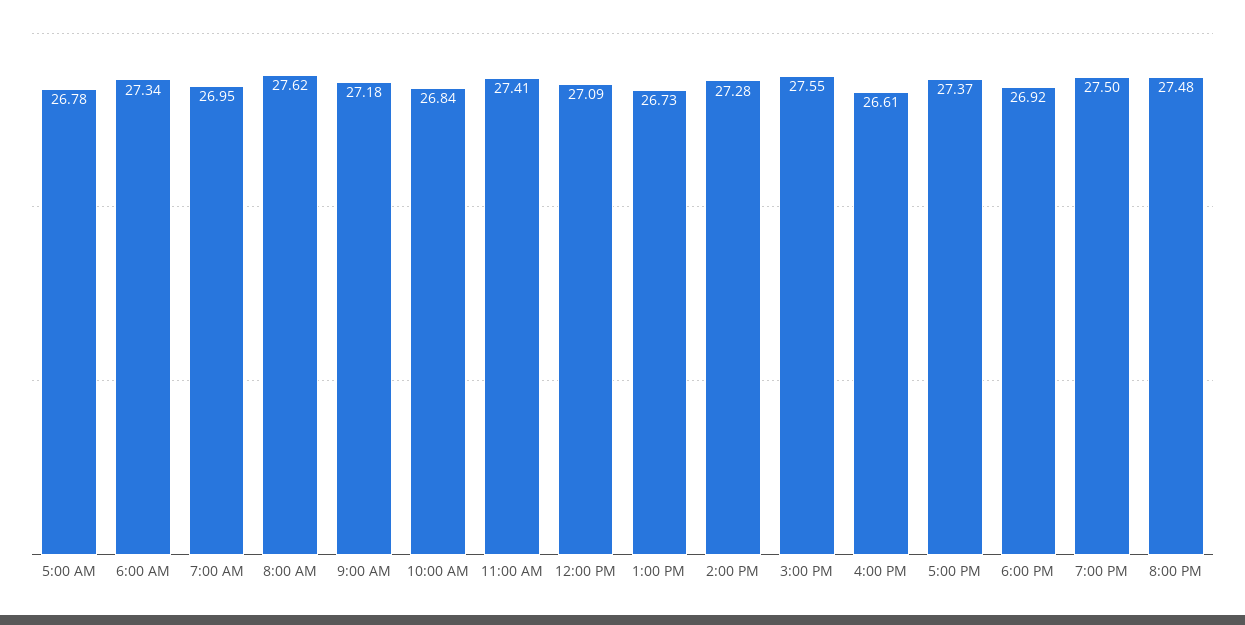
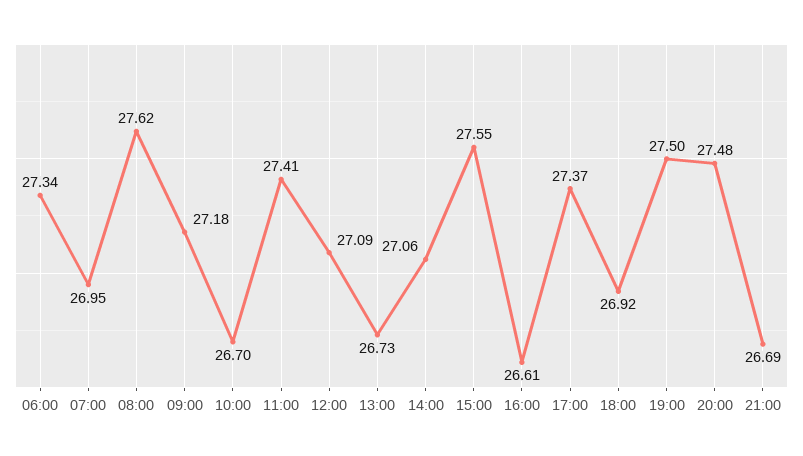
5:00 AM: 26.78 -> none
10:00 AM: 26.84 -> 26.7
2:00 PM: 27.28 -> 27.06
21:00: none -> 26.69

